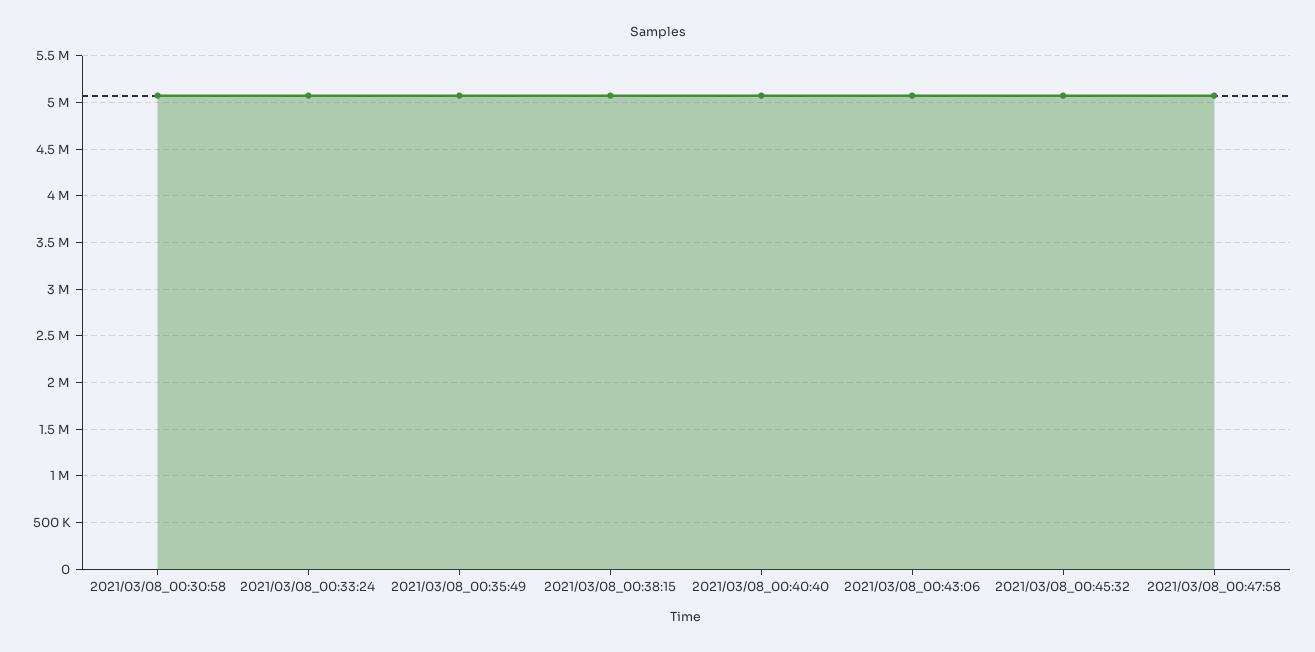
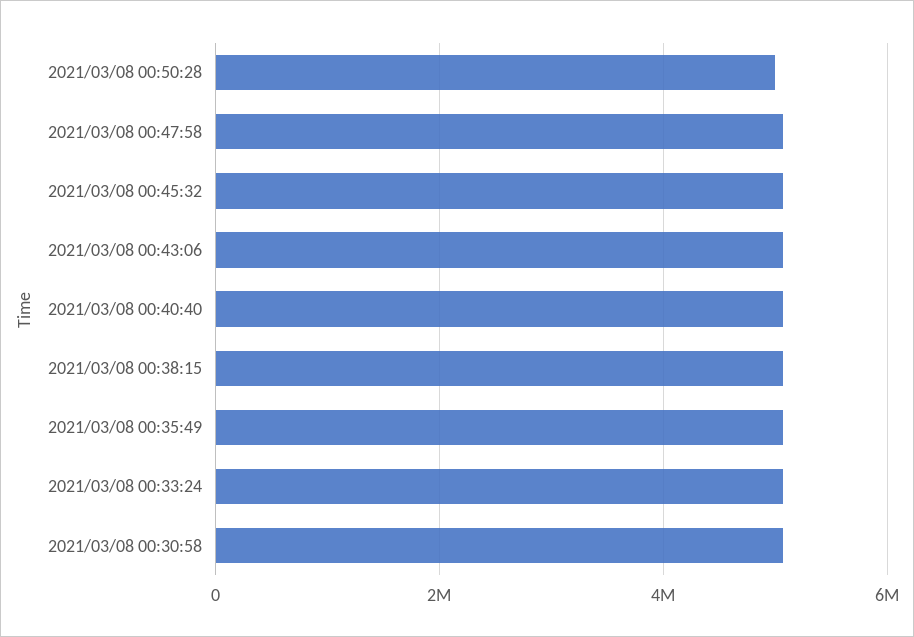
2021/03/08 00:50:28: none -> 5000000

